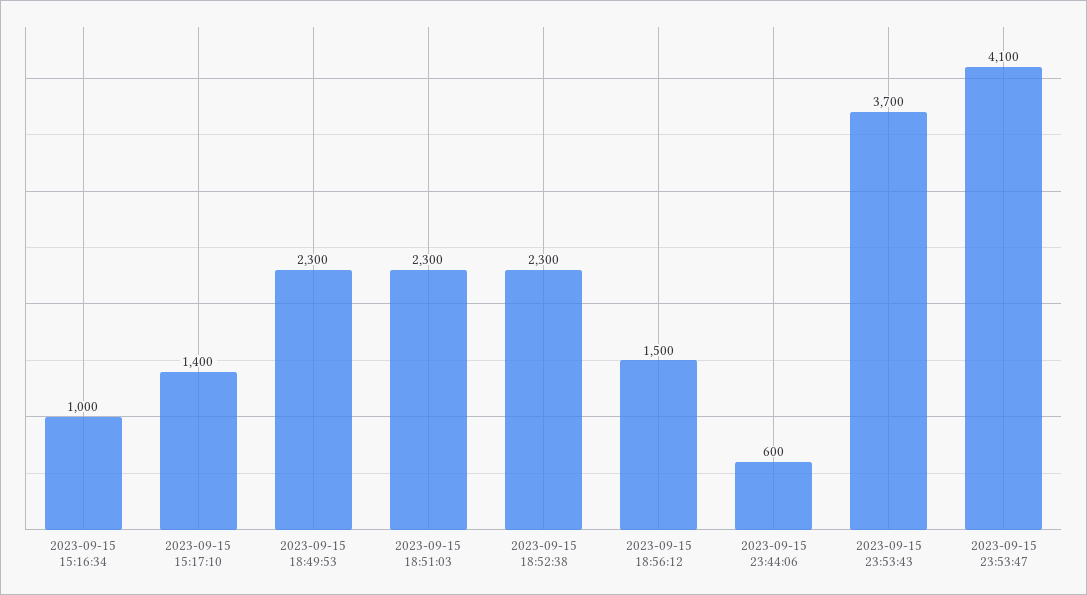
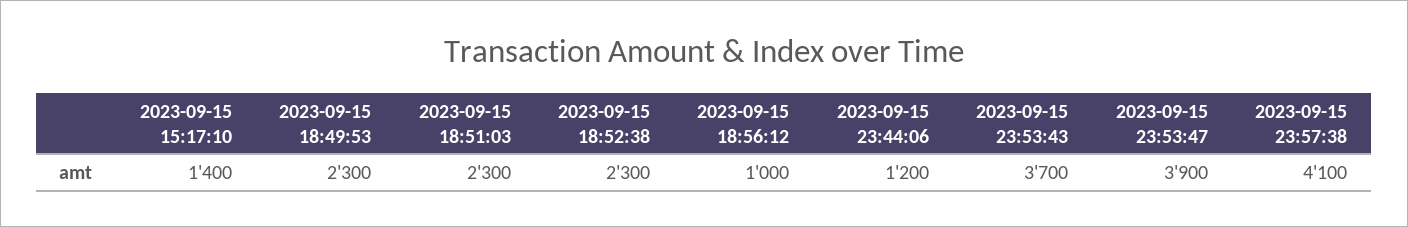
2023-09-15 15:16:34: 1000 -> none
2023-09-15 18:56:12: 1500 -> 1000
2023-09-15 23:44:06: 600 -> 1200
2023-09-15 23:53:47: 4100 -> 3900
2023-09-15 23:57:38: none -> 4100

